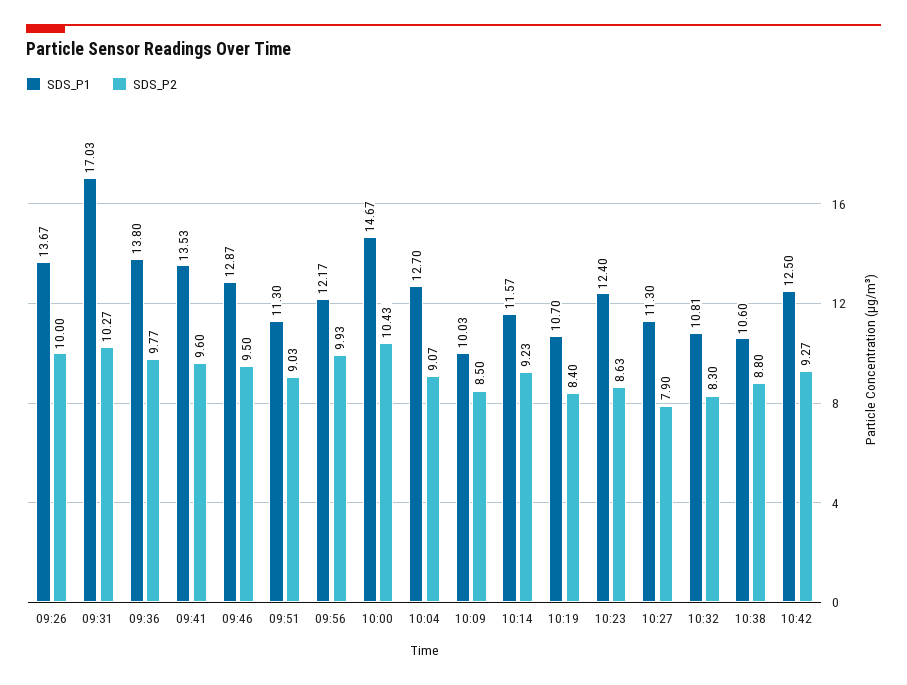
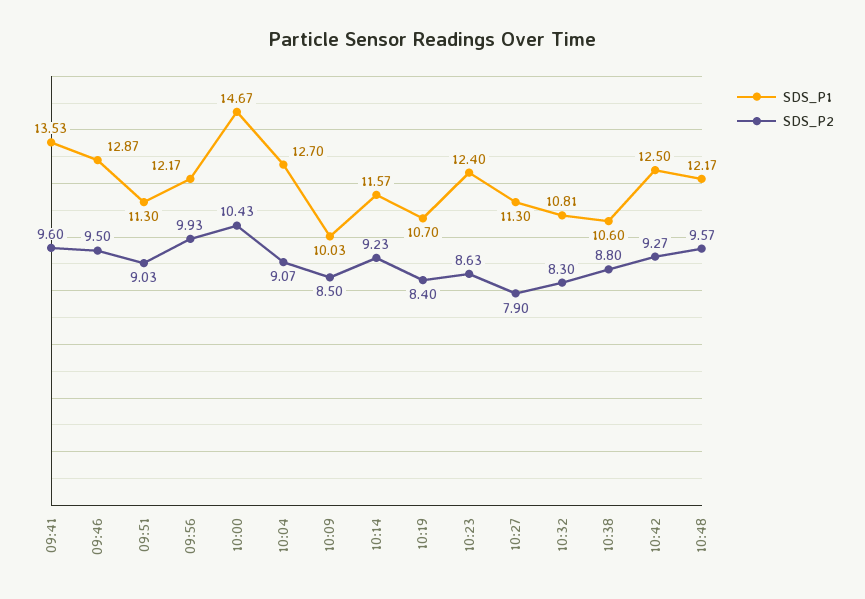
SDS_P1, 09:26: 13.67 -> none
SDS_P2, 09:26: 10 -> none
SDS_P1, 09:31: 17.03 -> none
SDS_P2, 09:31: 10.27 -> none
SDS_P1, 09:36: 13.8 -> none
SDS_P2, 09:36: 9.77 -> none
SDS_P1, 10:48: none -> 12.17
SDS_P2, 10:48: none -> 9.57

